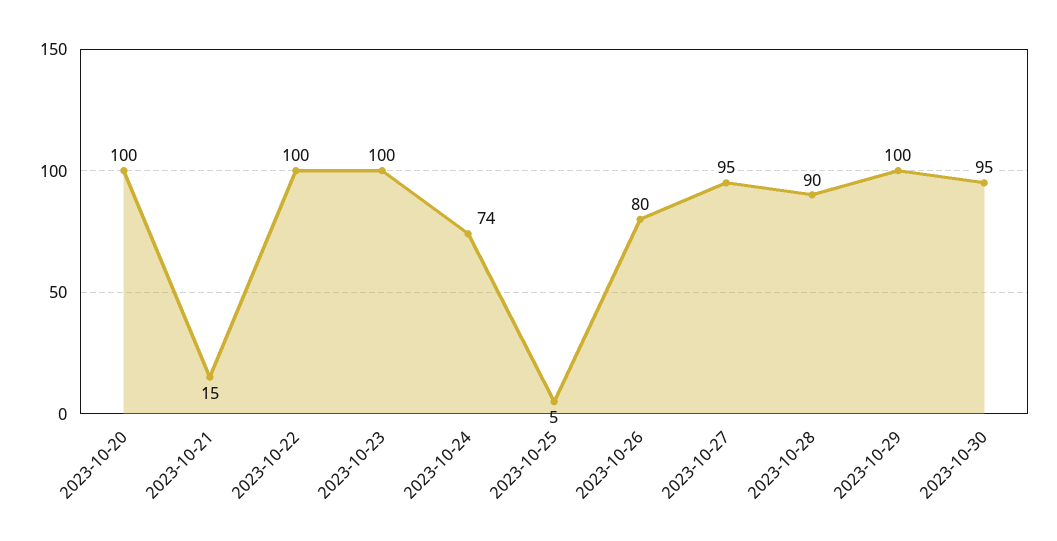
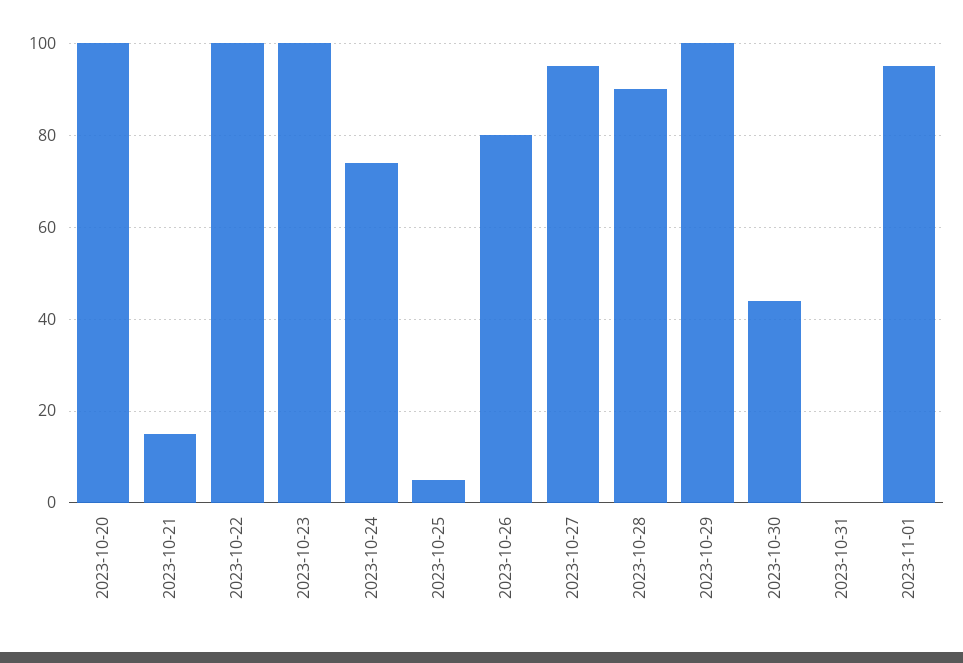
2023-10-30: 95 -> 45
2023-10-31: none -> 0
2023-11-01: none -> 95

